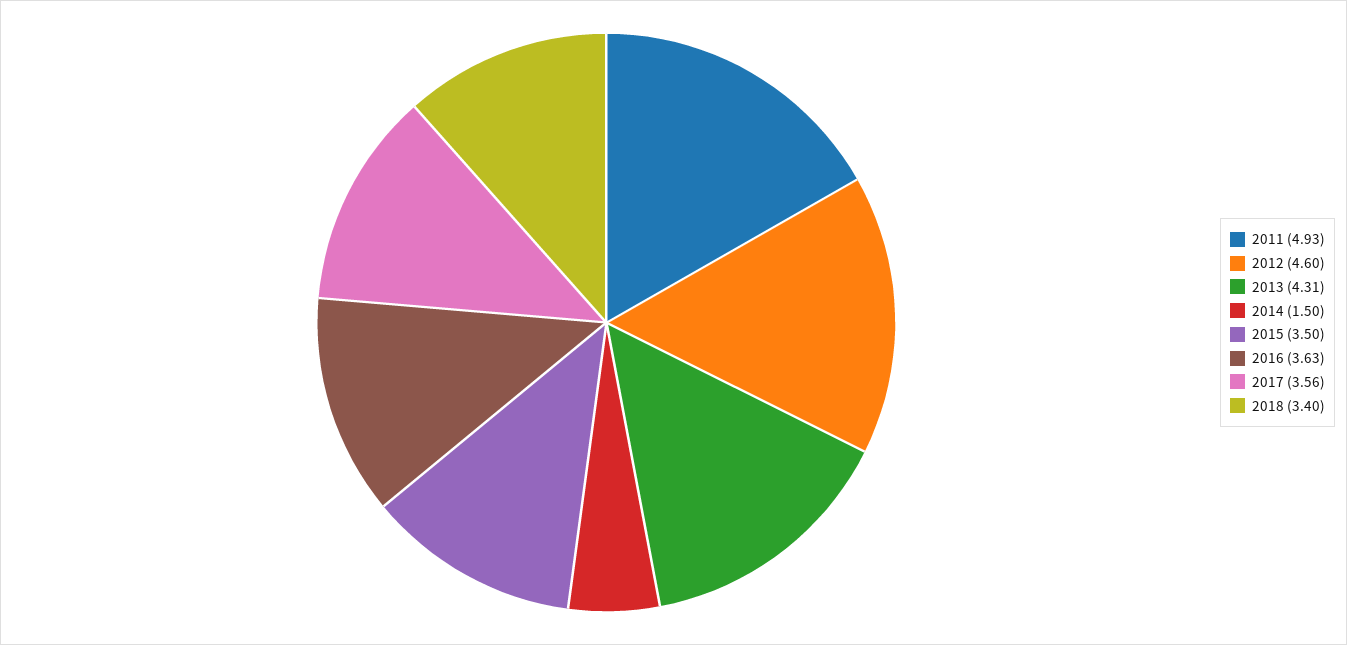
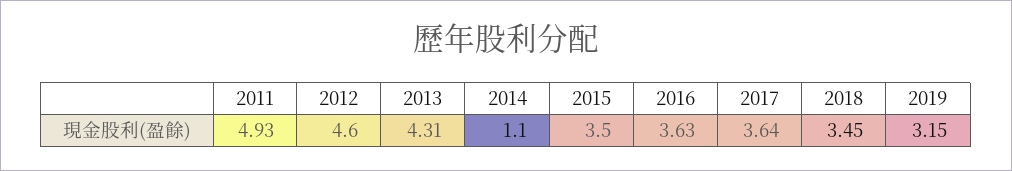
2014: 1.5 -> 1.1
2017: 3.56 -> 3.64
2018: 3.4 -> 3.45
2019: none -> 3.15

